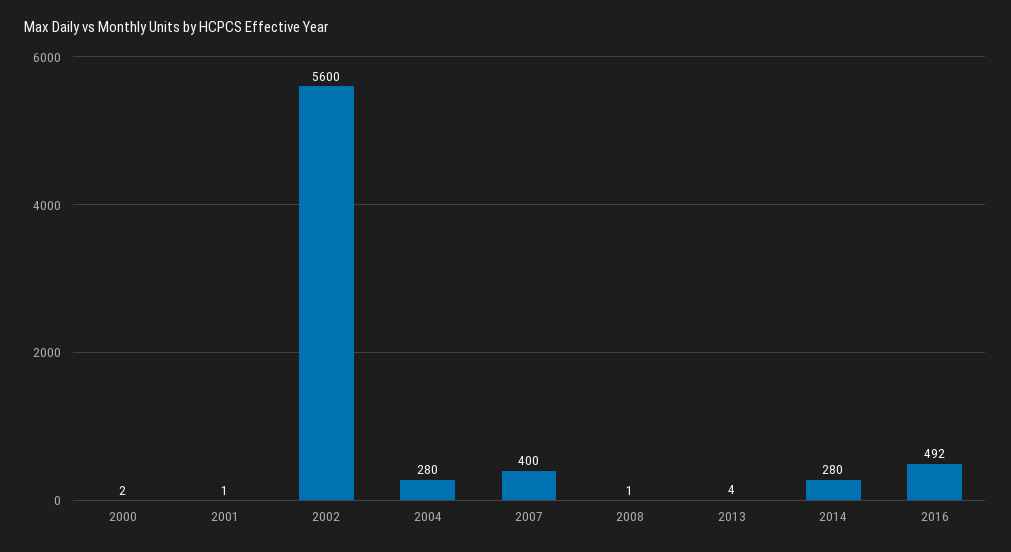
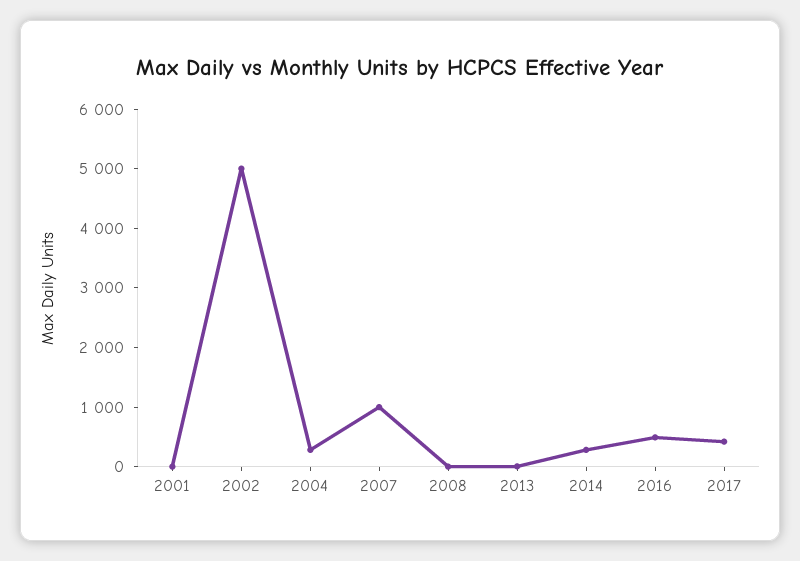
2000: 2 -> none
2002: 5600 -> 5000
2007: 400 -> 1000
2017: none -> 400

